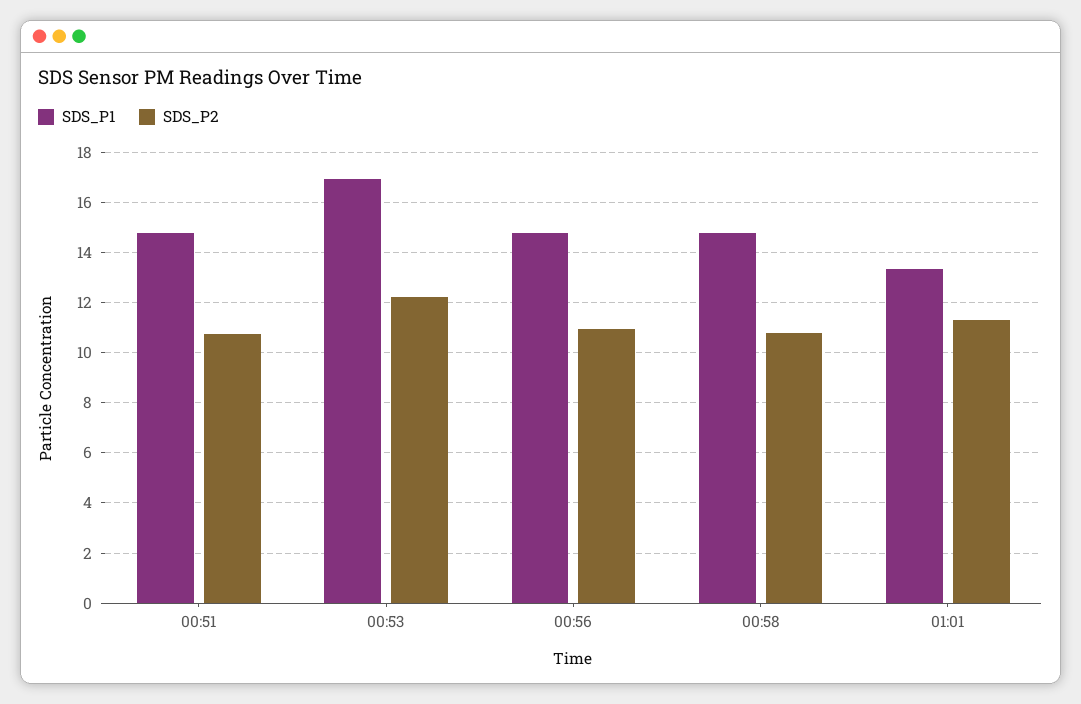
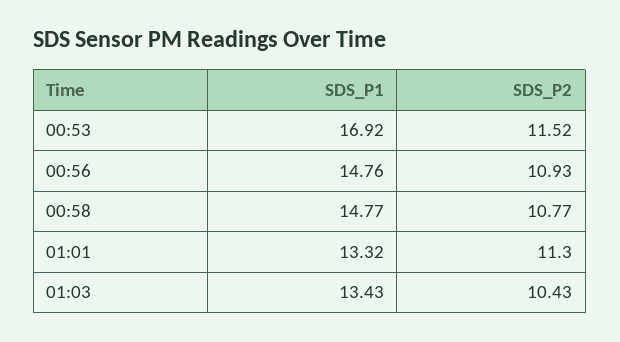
SDS_P1, 00:51: 14.75 -> none
SDS_P2, 00:51: 10.75 -> none
SDS_P2, 00:53: 12.25 -> 11.52
SDS_P1, 01:03: none -> 13.43
SDS_P2, 01:03: none -> 10.43

